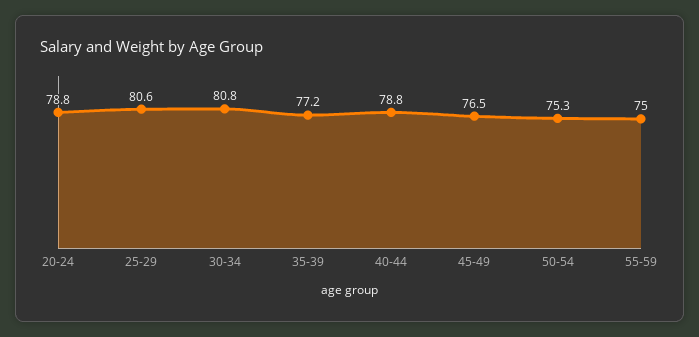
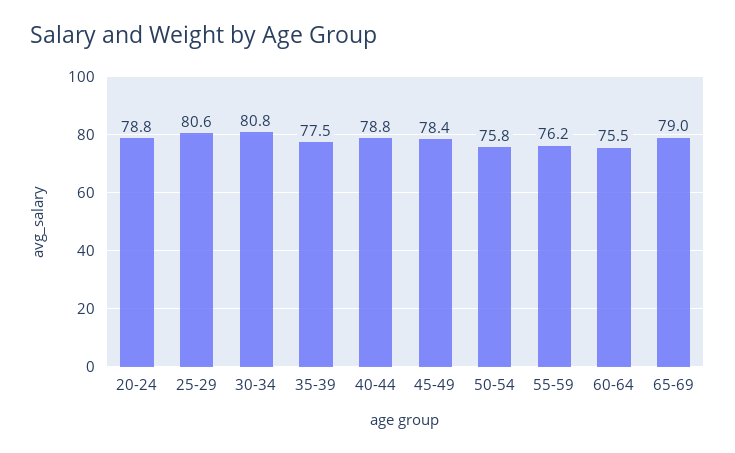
35-39: 77.2 -> 77.5
45-49: 76.5 -> 78.4
50-54: 75.3 -> 75.8
55-59: 75 -> 76.2
60-64: none -> 75.5
65-69: none -> 79

